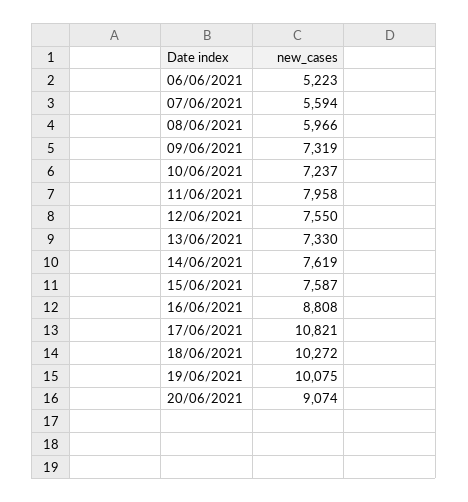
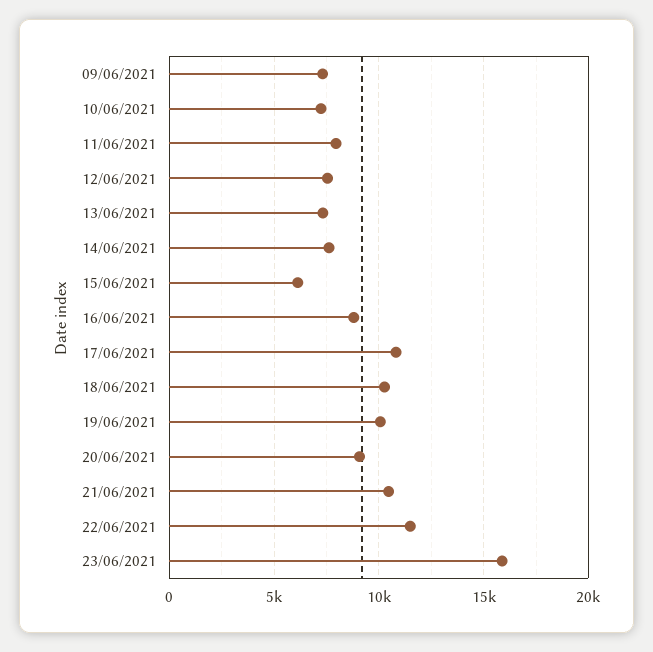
06/06/2021: 5223 -> none
07/06/2021: 5594 -> none
08/06/2021: 5966 -> none
15/06/2021: 7587 -> 6000
21/06/2021: none -> 10500
22/06/2021: none -> 11500
23/06/2021: none -> 16000

